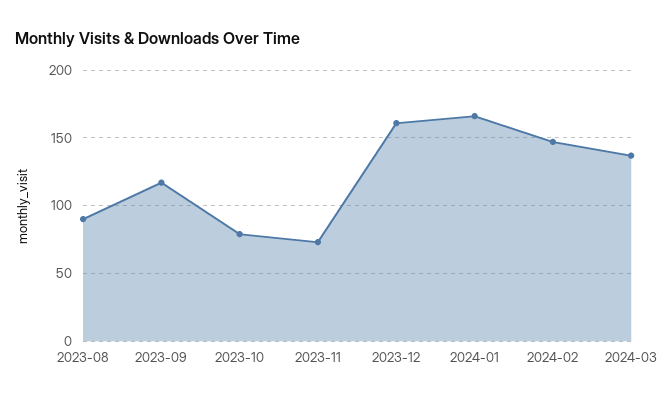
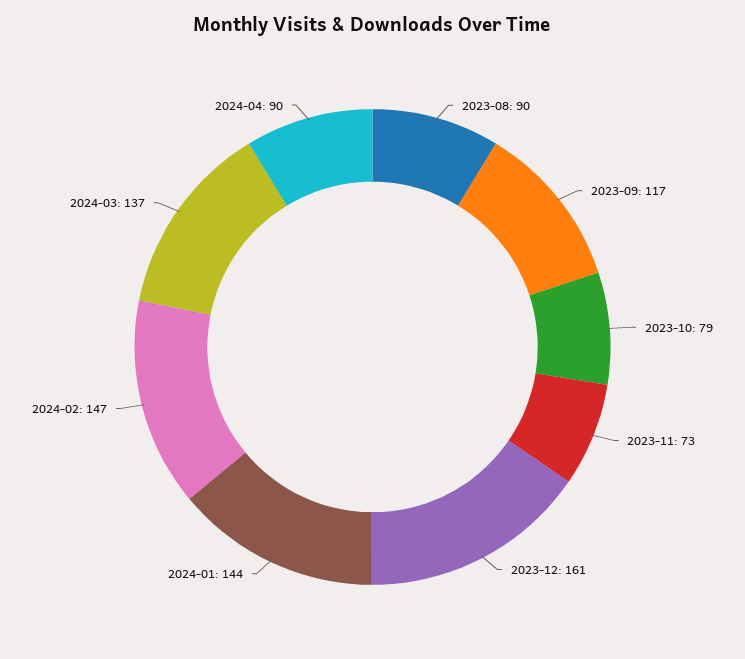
2024-01: 165 -> 144
2024-04: none -> 90

